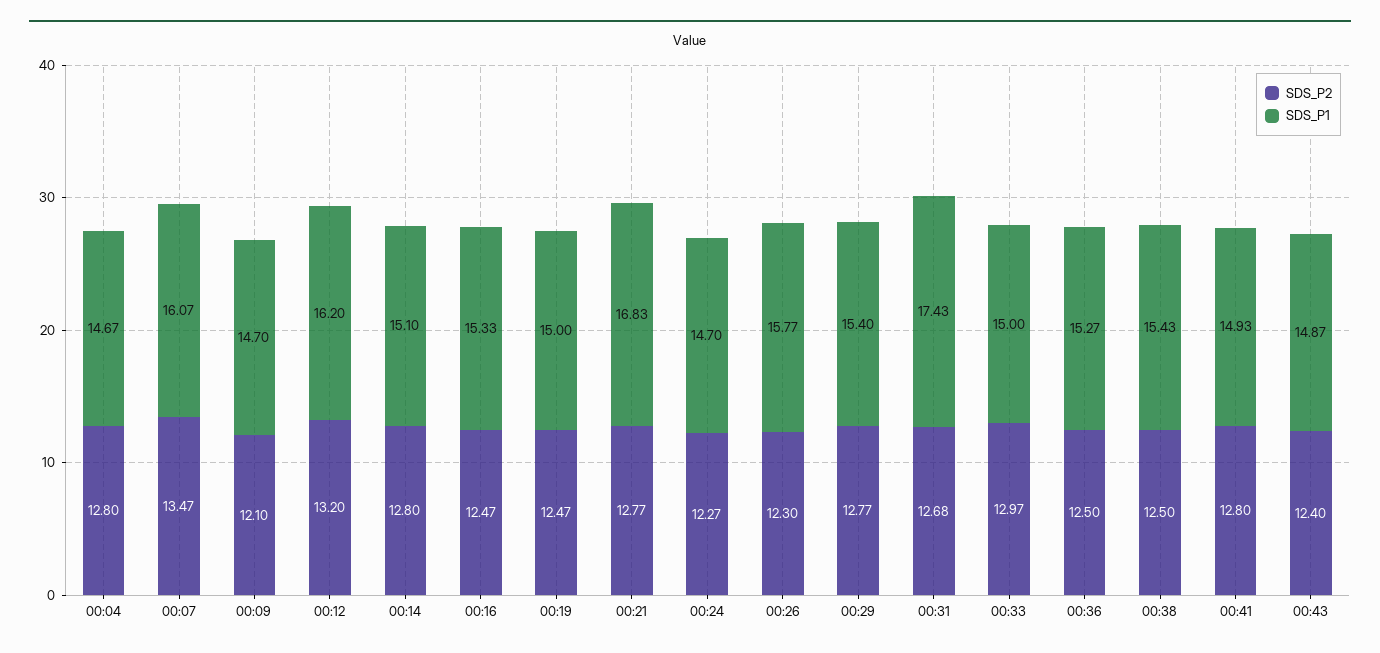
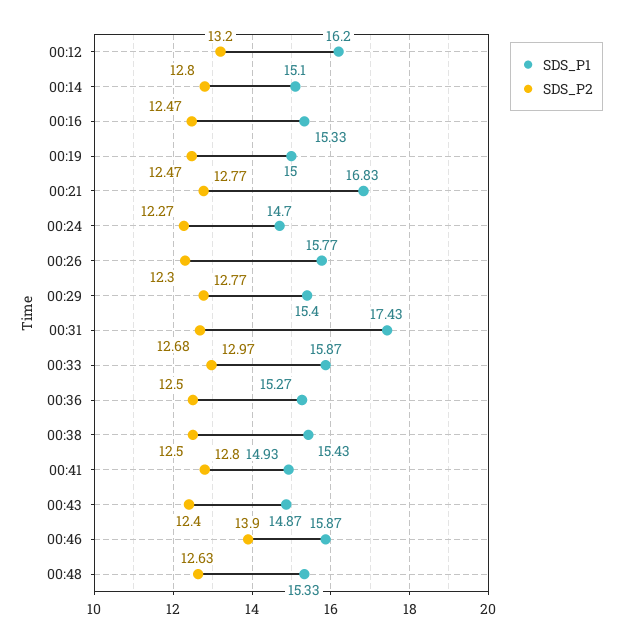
SDS_P2, 00:04: 12.8 -> none
SDS_P1, 00:04: 14.67 -> none
SDS_P2, 00:07: 13.47 -> none
SDS_P1, 00:07: 16.07 -> none
SDS_P2, 00:09: 12.1 -> none
SDS_P1, 00:09: 14.7 -> none
SDS_P1, 00:33: 15 -> 15.87
SDS_P1, 00:46: none -> 15.87
SDS_P2, 00:46: none -> 13.9
SDS_P1, 00:48: none -> 15.33
SDS_P2, 00:48: none -> 12.63

